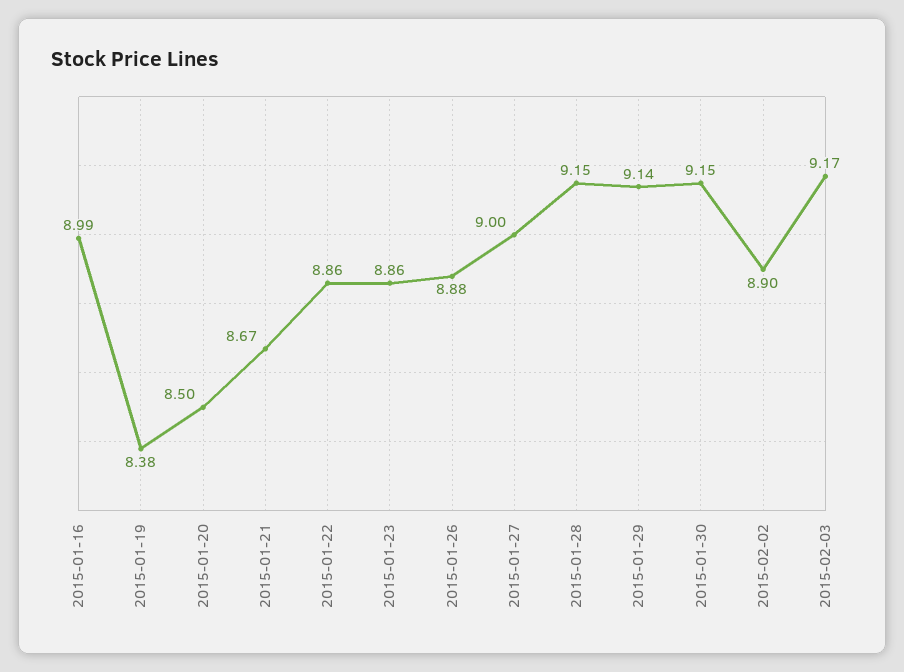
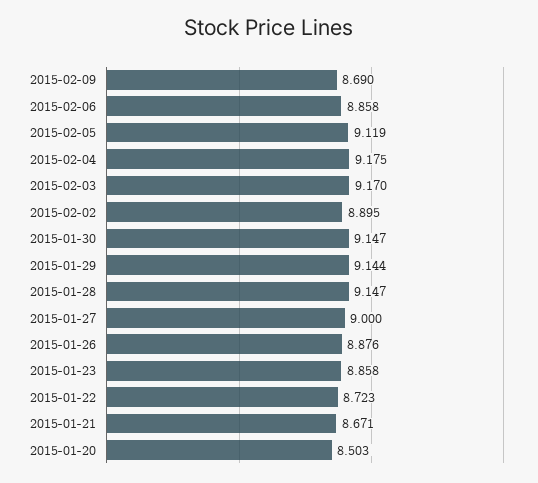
2015-01-16: 8.99 -> none
2015-01-19: 8.38 -> none
2015-01-22: 8.86 -> 8.723
2015-02-09: none -> 8.69
2015-02-06: none -> 8.858
2015-02-05: none -> 9.119
2015-02-04: none -> 9.175

